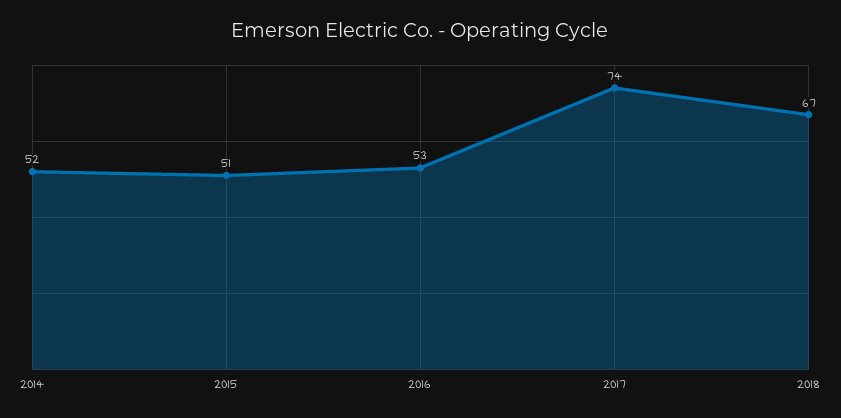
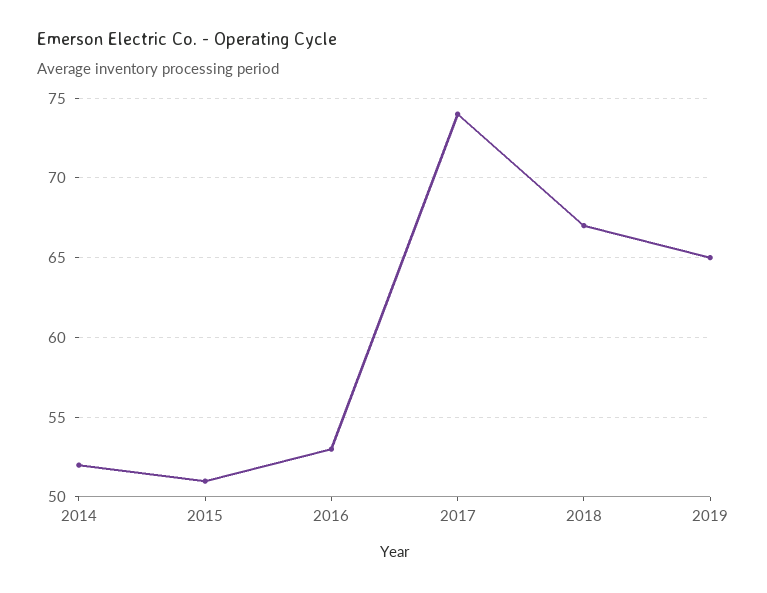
2019: none -> 65

